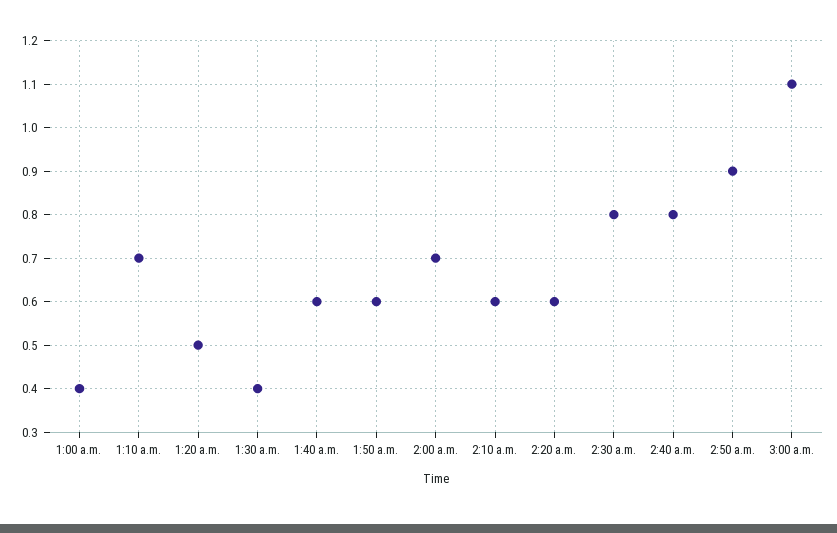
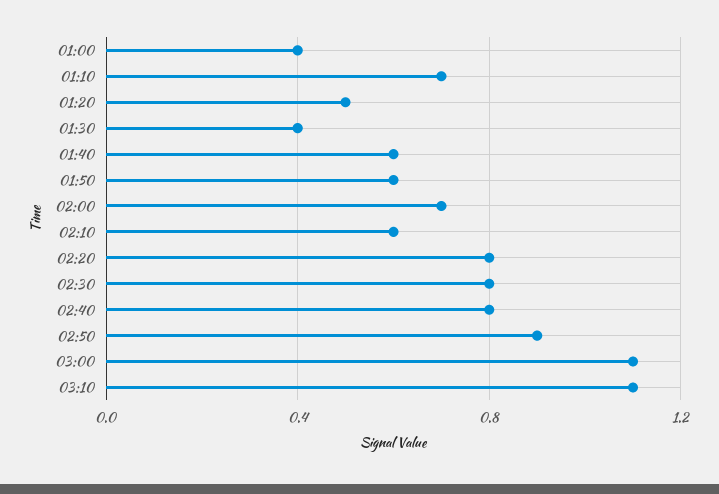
2:20 a.m.: 0.6 -> 0.8
03:10: none -> 1.1

